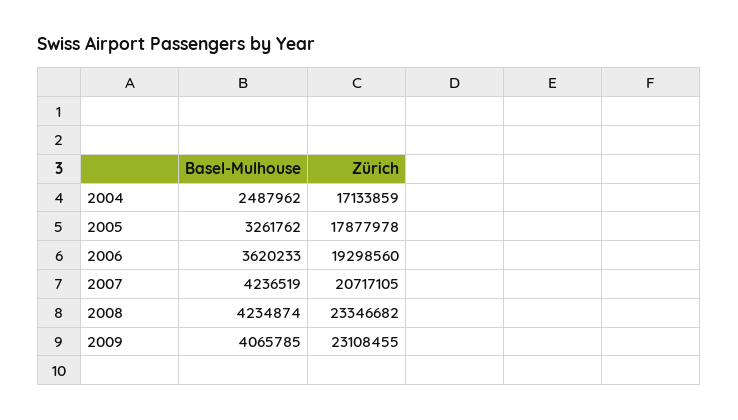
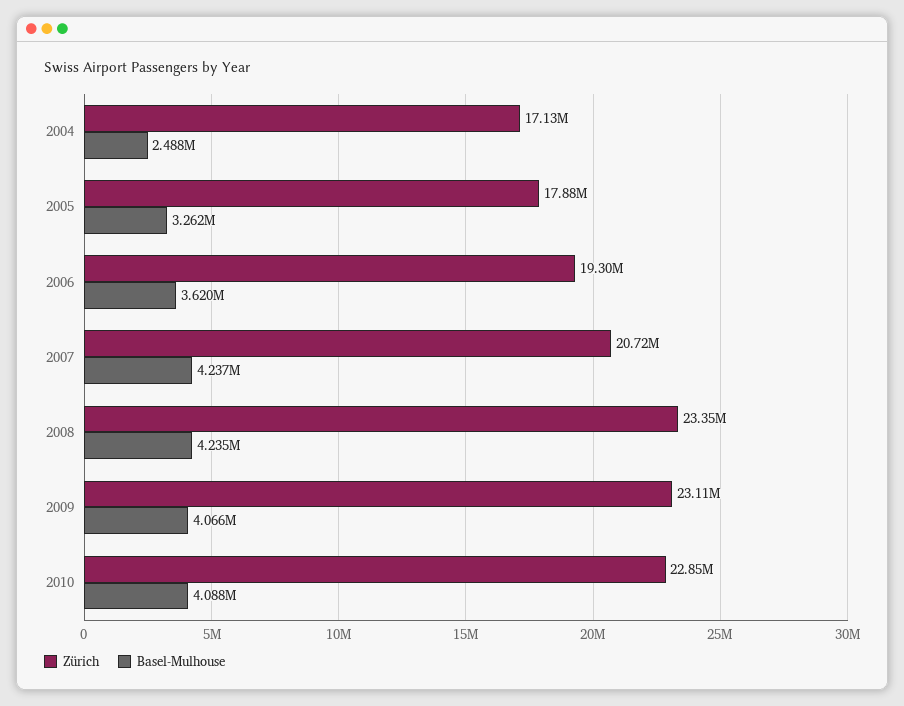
Zürich, 2010: none -> 22850000
Basel-Mulhouse, 2010: none -> 4088000

